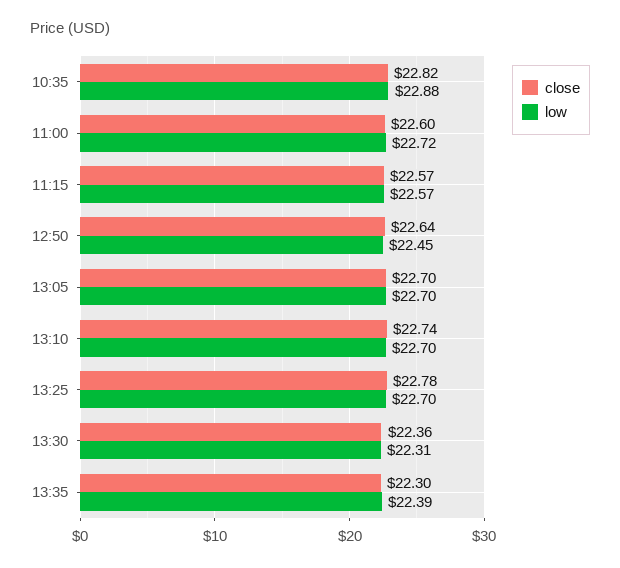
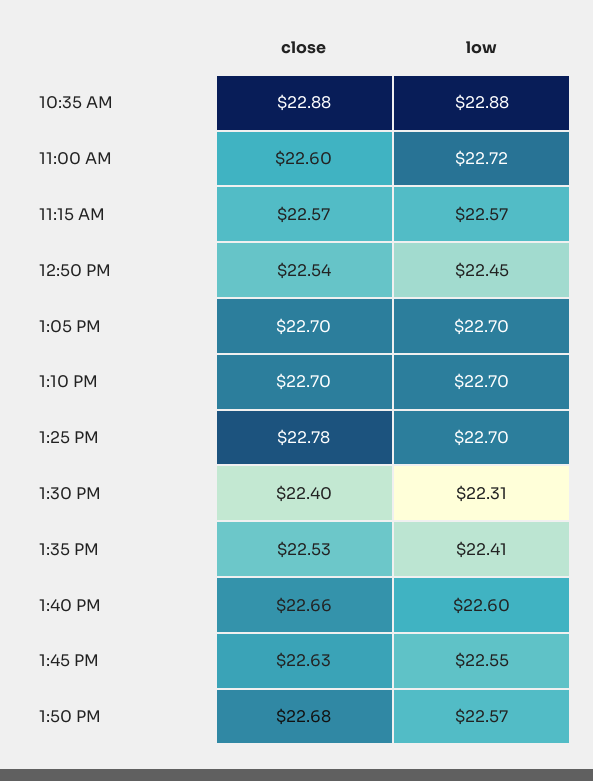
close, 10:35: 22.82 -> 22.88
close, 12:50: 22.64 -> 22.54
close, 13:10: 22.74 -> 22.7
close, 13:30: 22.36 -> 22.4
close, 13:35: 22.3 -> 22.53
low, 13:35: 22.39 -> 22.41
close, 1:40 PM: none -> 22.66
low, 1:40 PM: none -> 22.6
close, 1:45 PM: none -> 22.63
low, 1:45 PM: none -> 22.55
close, 1:50 PM: none -> 22.68
low, 1:50 PM: none -> 22.57

